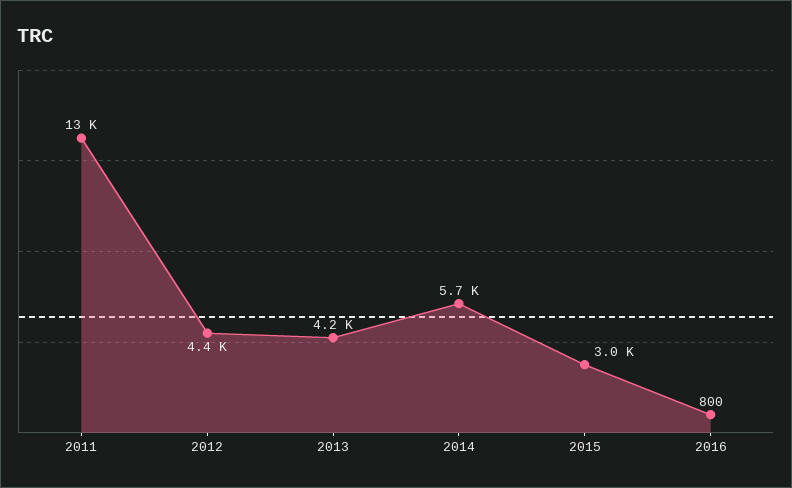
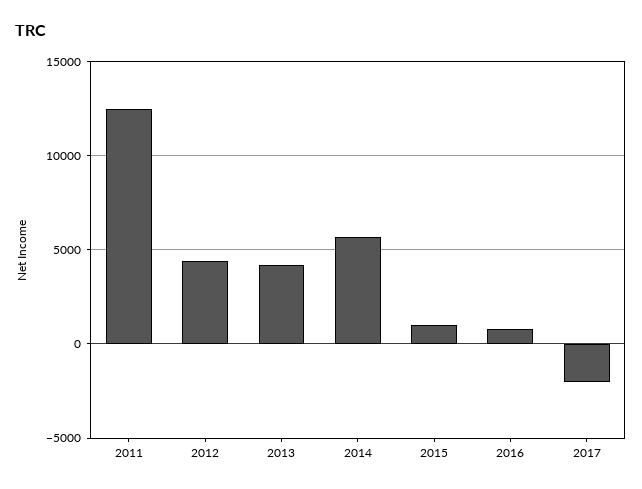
2015: 3000 -> 1000
2017: none -> -2000

